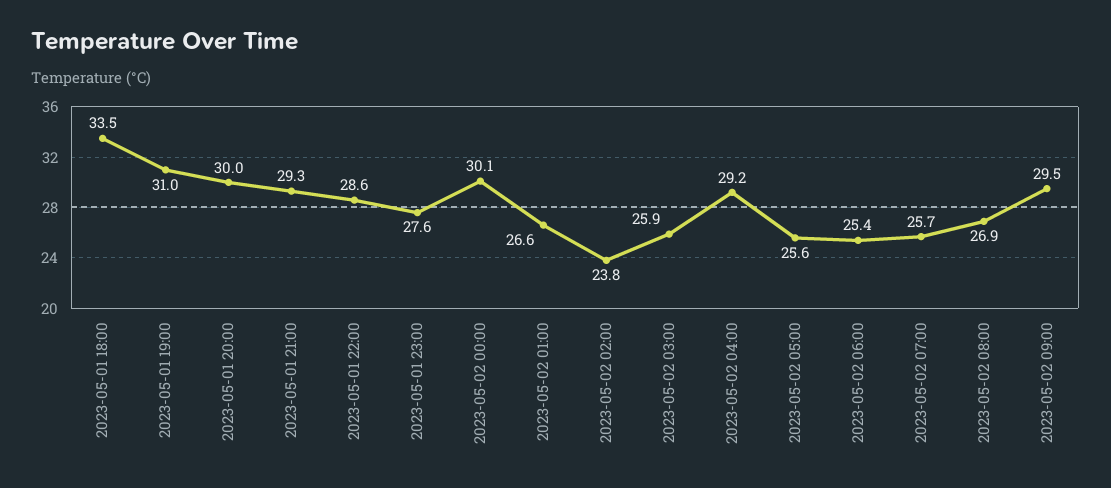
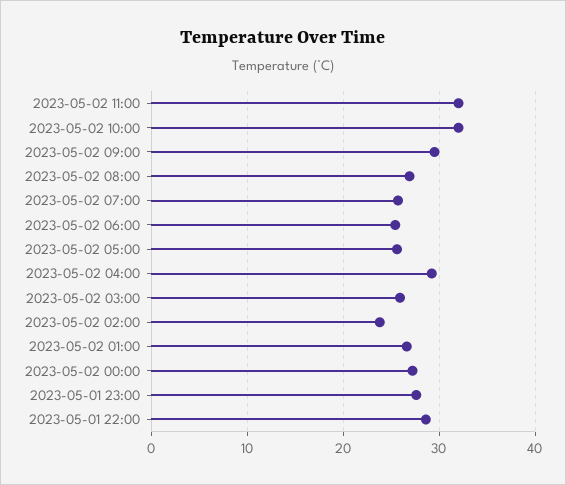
2023-05-01 18:00: 33.5 -> none
2023-05-01 19:00: 31 -> none
2023-05-01 20:00: 30 -> none
2023-05-01 21:00: 29.3 -> none
2023-05-02 00:00: 30.1 -> 27
2023-05-02 11:00: none -> 32
2023-05-02 10:00: none -> 32

